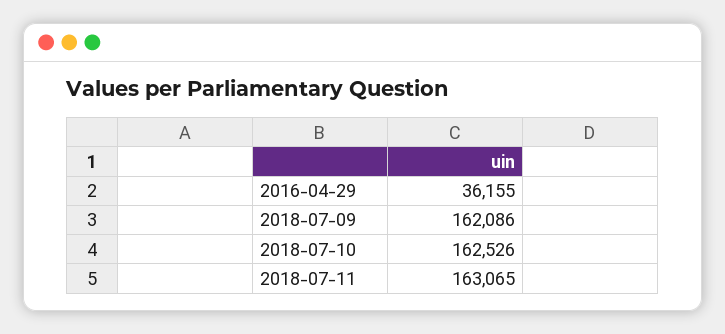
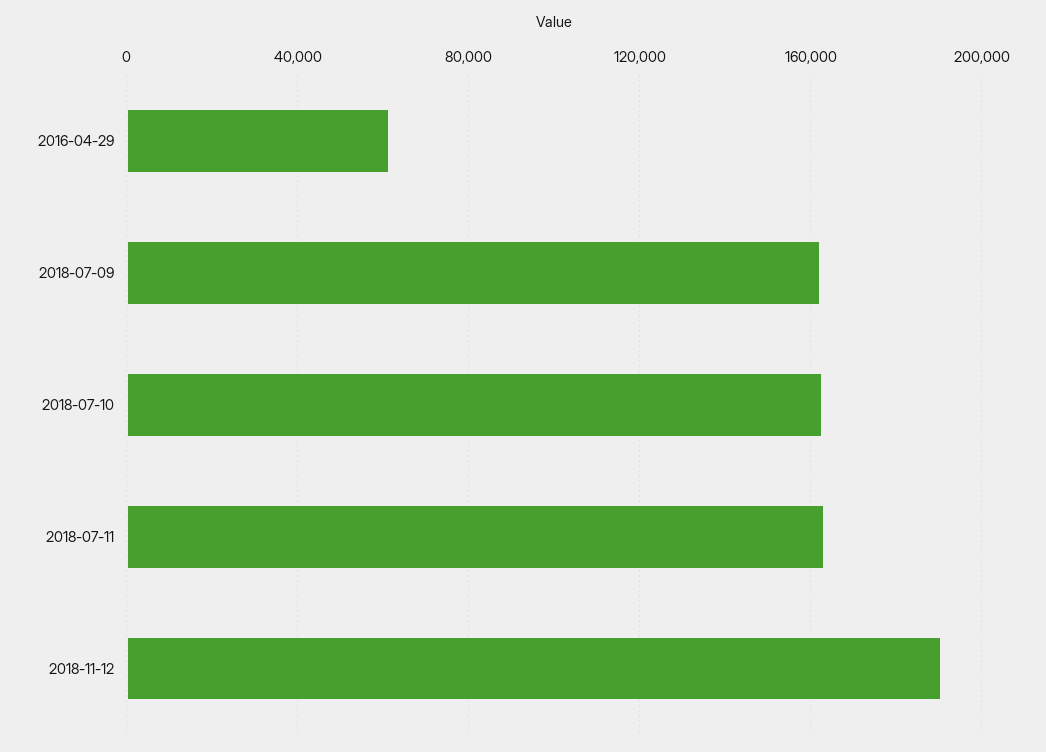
2016-04-29: 36155 -> 60000
2018-11-12: none -> 190000

